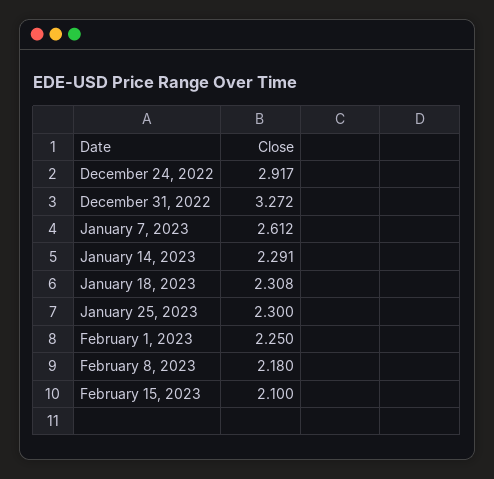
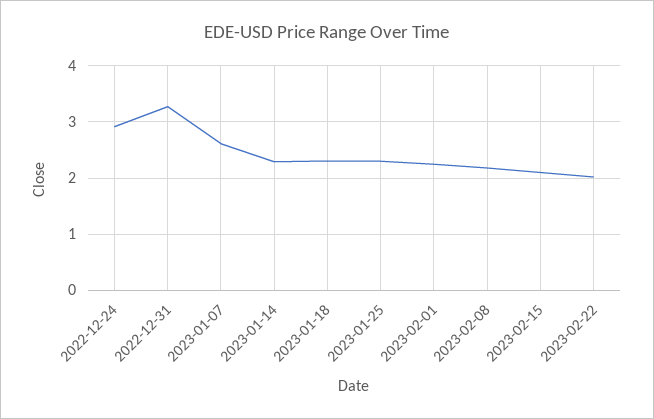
2023-02-22: none -> 2

